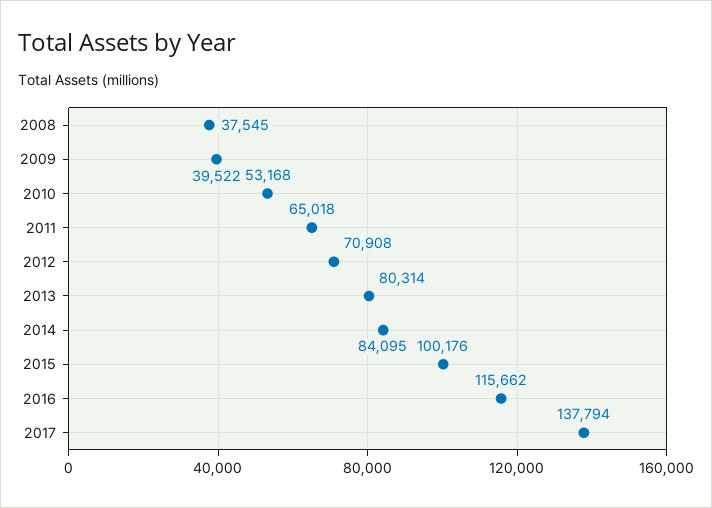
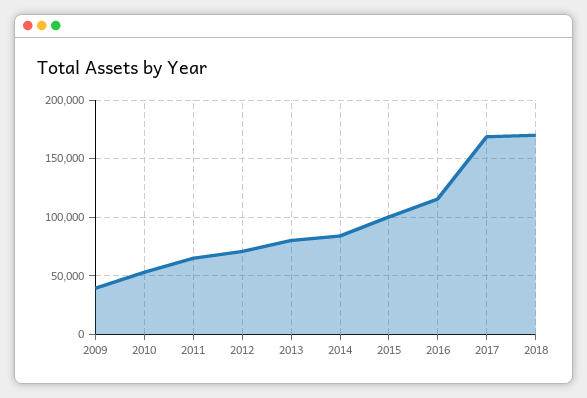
2008: 37545 -> none
2017: 137794 -> 170000
2018: none -> 170000

